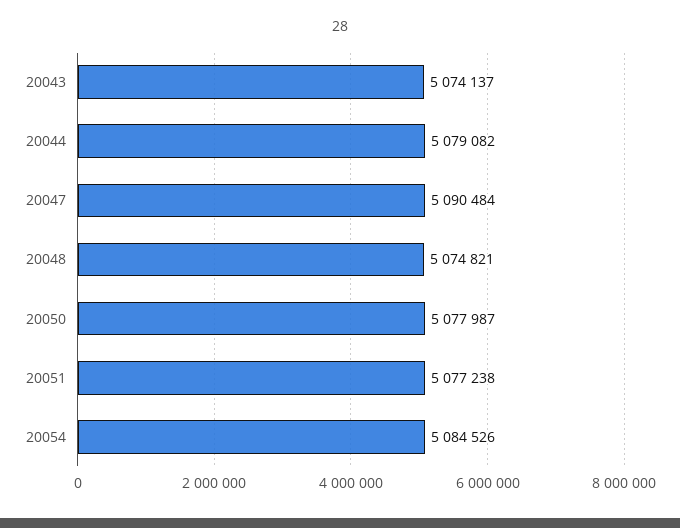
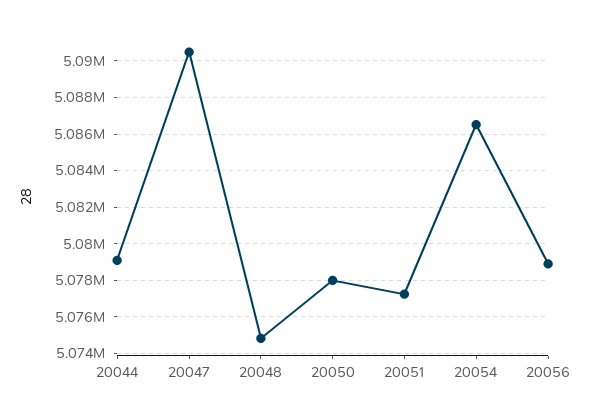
20043: 5074137 -> none
20054: 5084526 -> 5086500
20056: none -> 5079000

